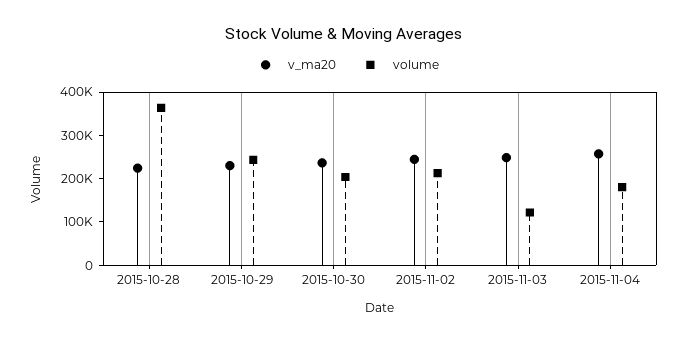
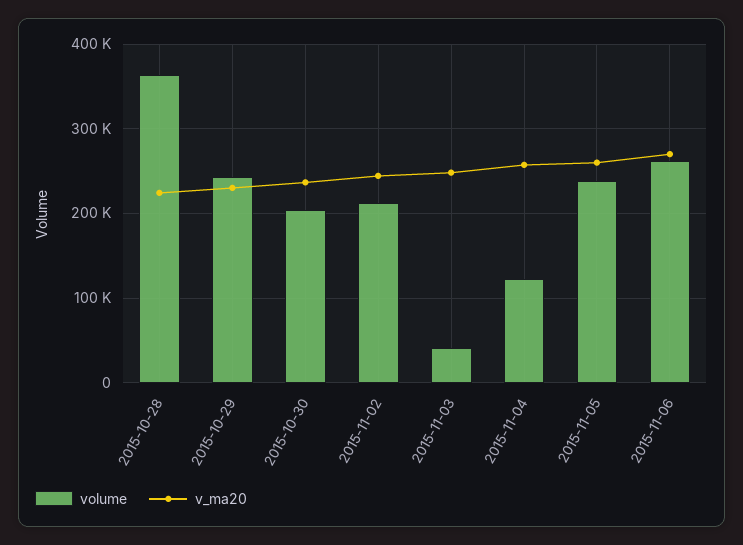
volume, 2015-11-03: 120000 -> 40000
volume, 2015-11-04: 180000 -> 120000
volume, 2015-11-05: none -> 240000
v_ma20, 2015-11-05: none -> 260000
volume, 2015-11-06: none -> 260000
v_ma20, 2015-11-06: none -> 270000

